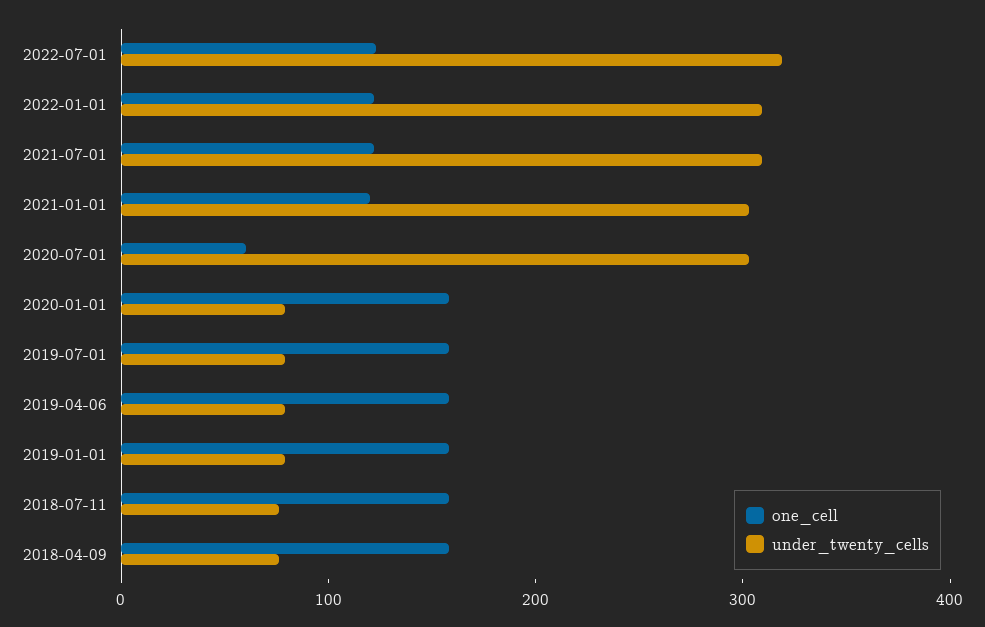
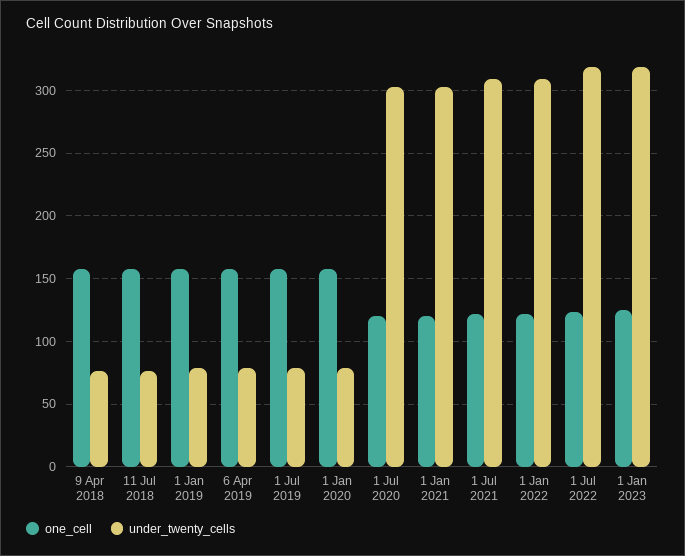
one_cell, 2020-07-01: 60 -> 120
one_cell, 1 Jan 2023: none -> 125
under_twenty_cells, 1 Jan 2023: none -> 320

